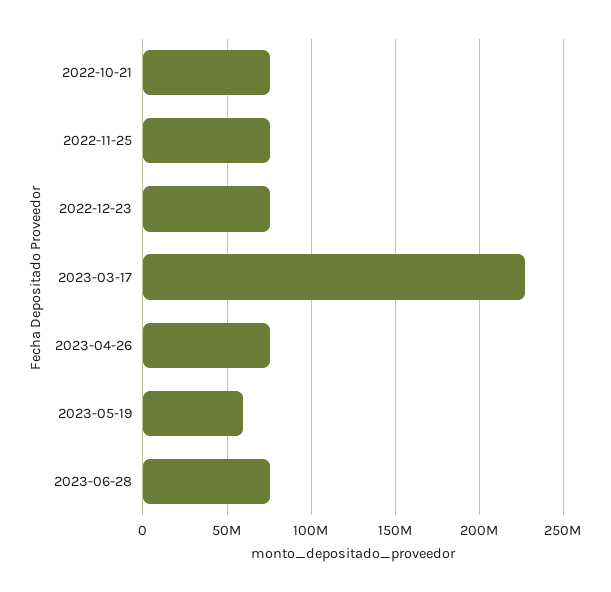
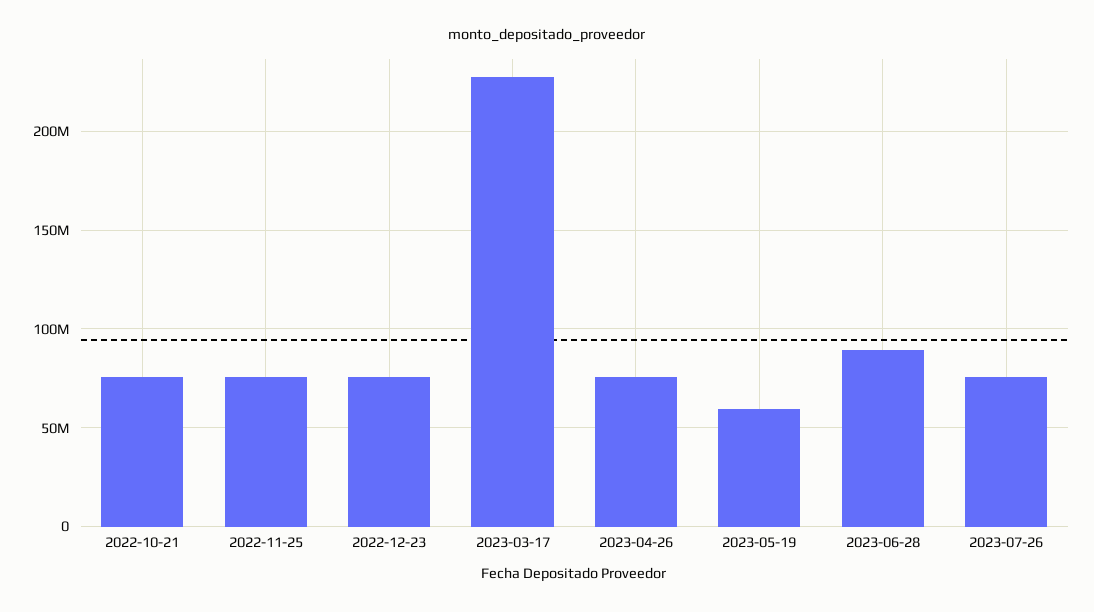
2023-06-28: 75000000 -> 90000000
2023-07-26: none -> 75000000

